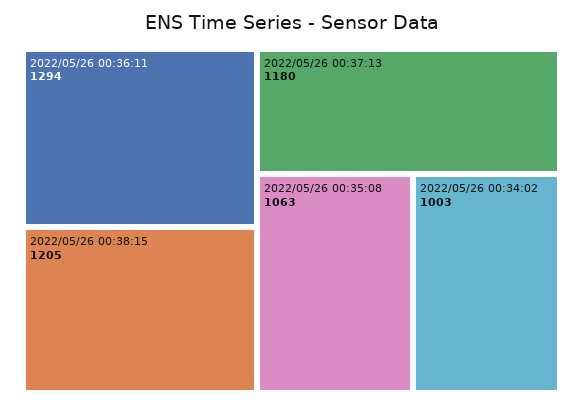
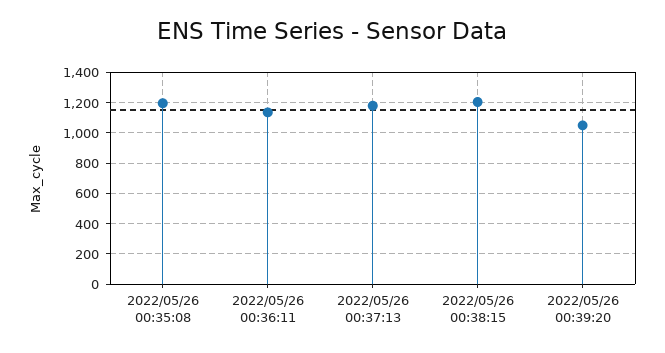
2022/05/26 00:36:11: 1294 -> 1150
2022/05/26 00:35:08: 1063 -> 1200
2022/05/26 00:34:02: 1003 -> none
2022/05/26 00:39:20: none -> 1050

